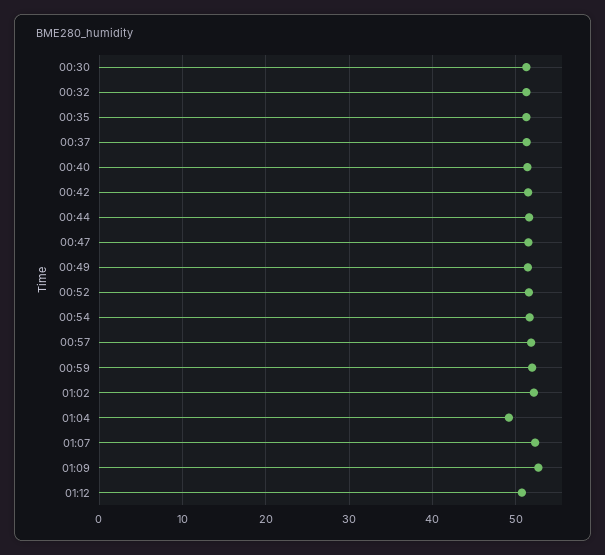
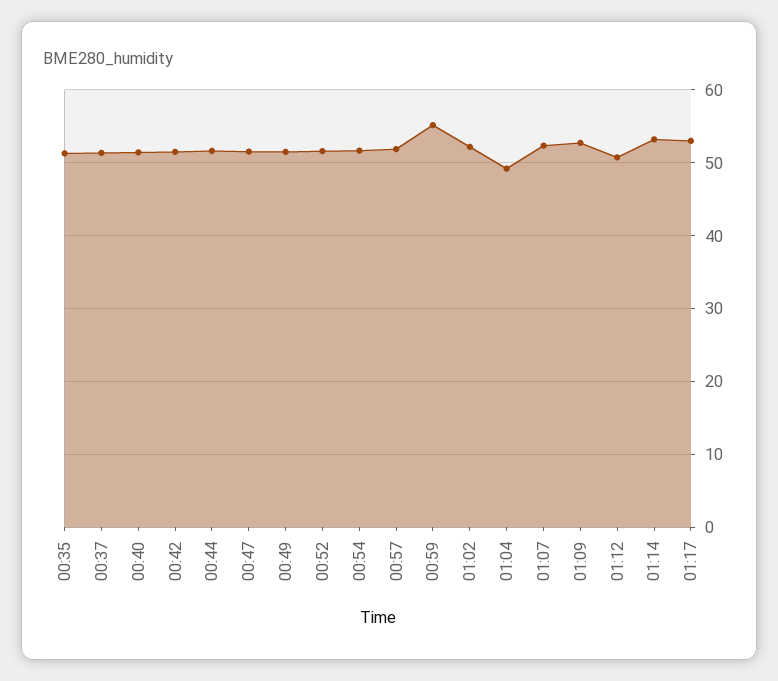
00:30: 51 -> none
00:32: 51 -> none
00:59: 52 -> 55
01:14: none -> 53
01:17: none -> 53

